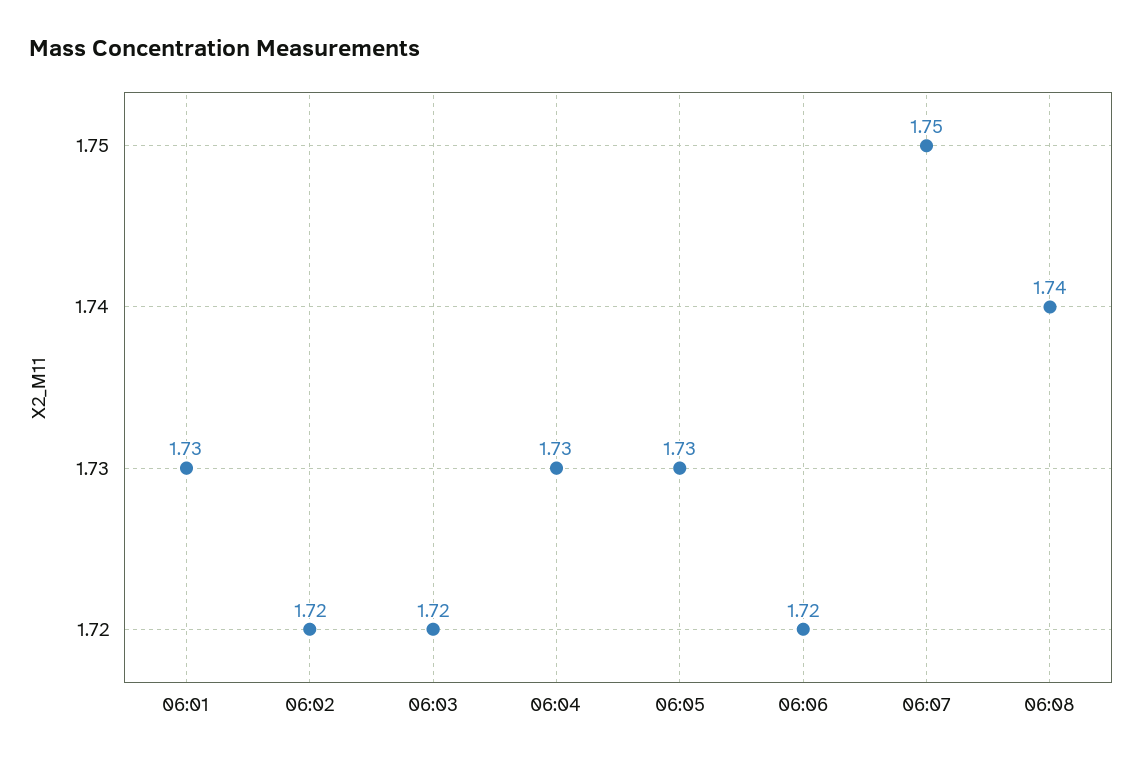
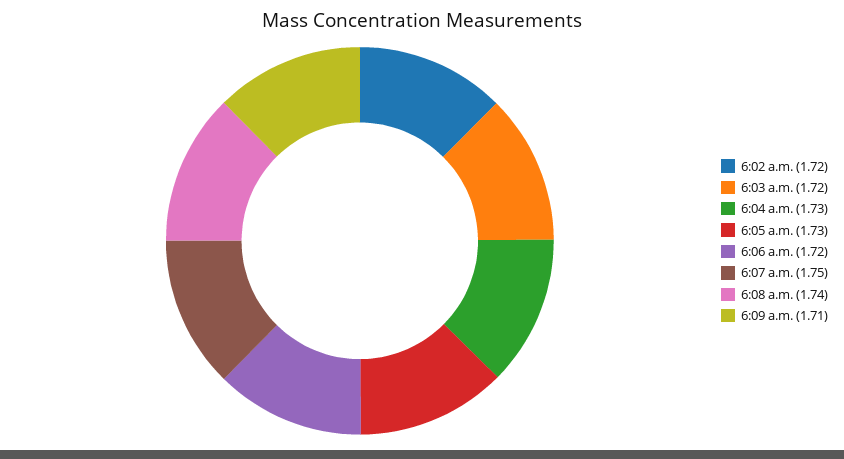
06:01: 1.73 -> none
6:09 a.m.: none -> 1.71

